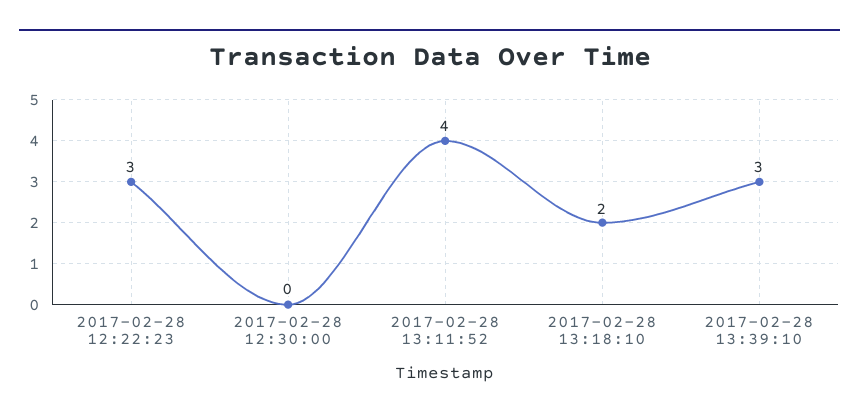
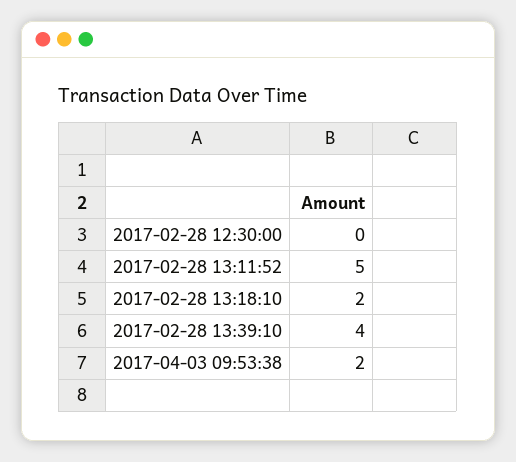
2017-02-28 12:22:23: 3 -> none
2017-02-28 13:11:52: 4 -> 5
2017-02-28 13:39:10: 3 -> 4
2017-04-03 09:53:38: none -> 2

